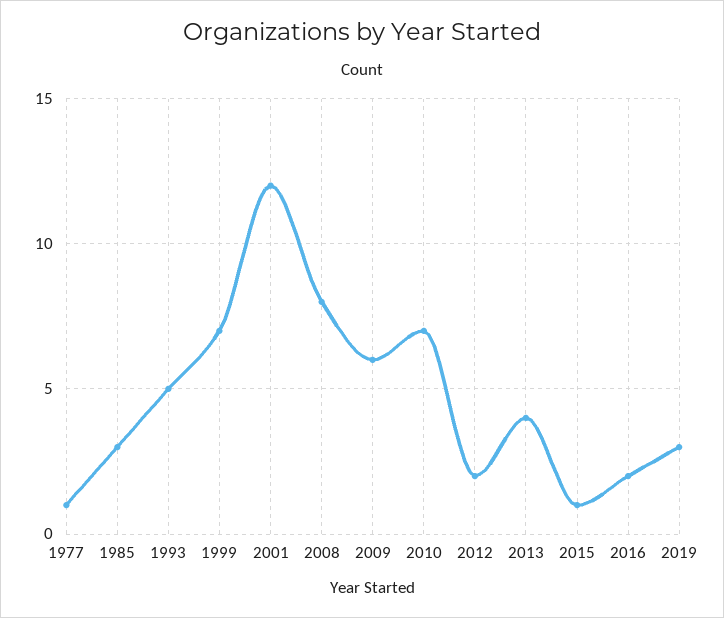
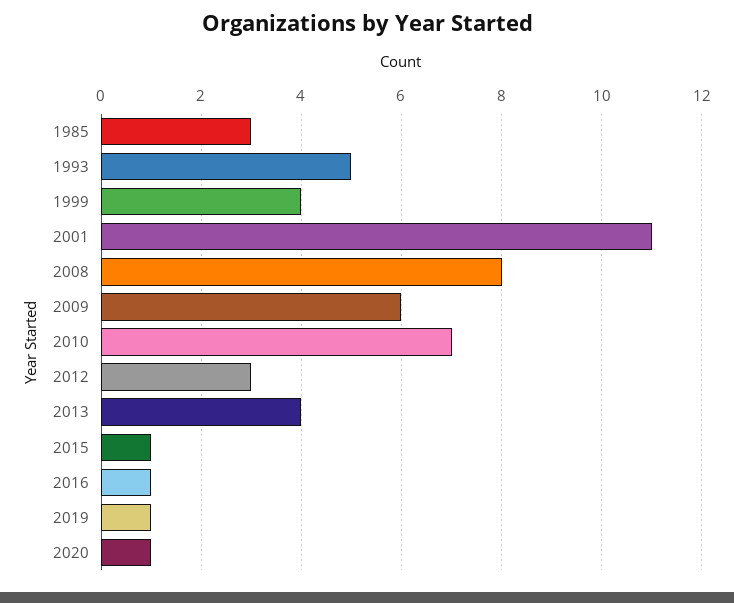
1977: 1 -> none
1999: 7 -> 4
2001: 12 -> 11
2012: 2 -> 3
2016: 2 -> 1
2019: 3 -> 1
2020: none -> 1

